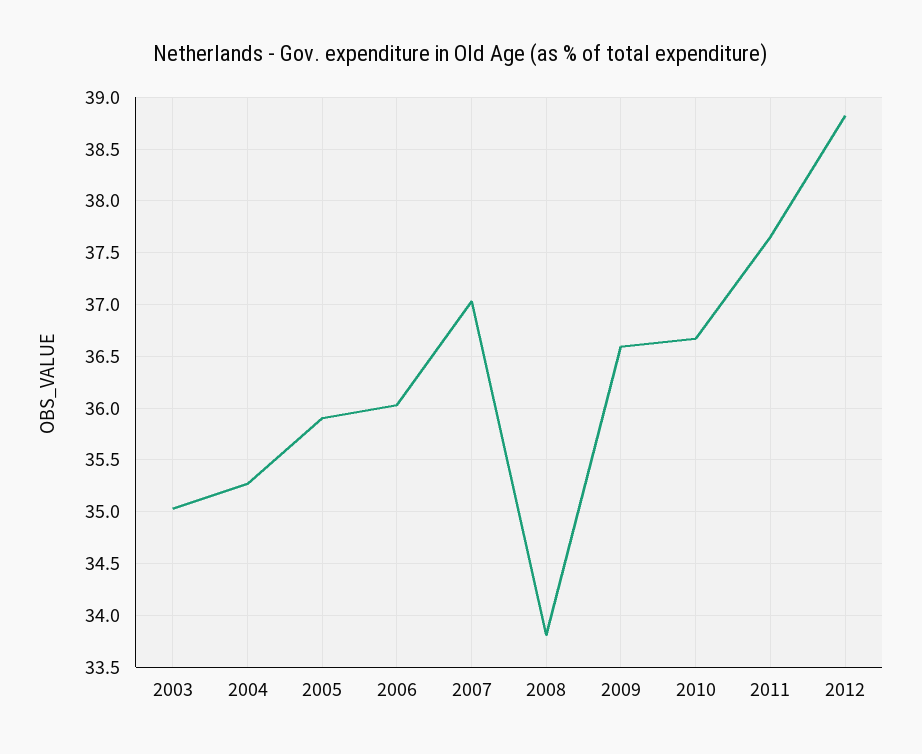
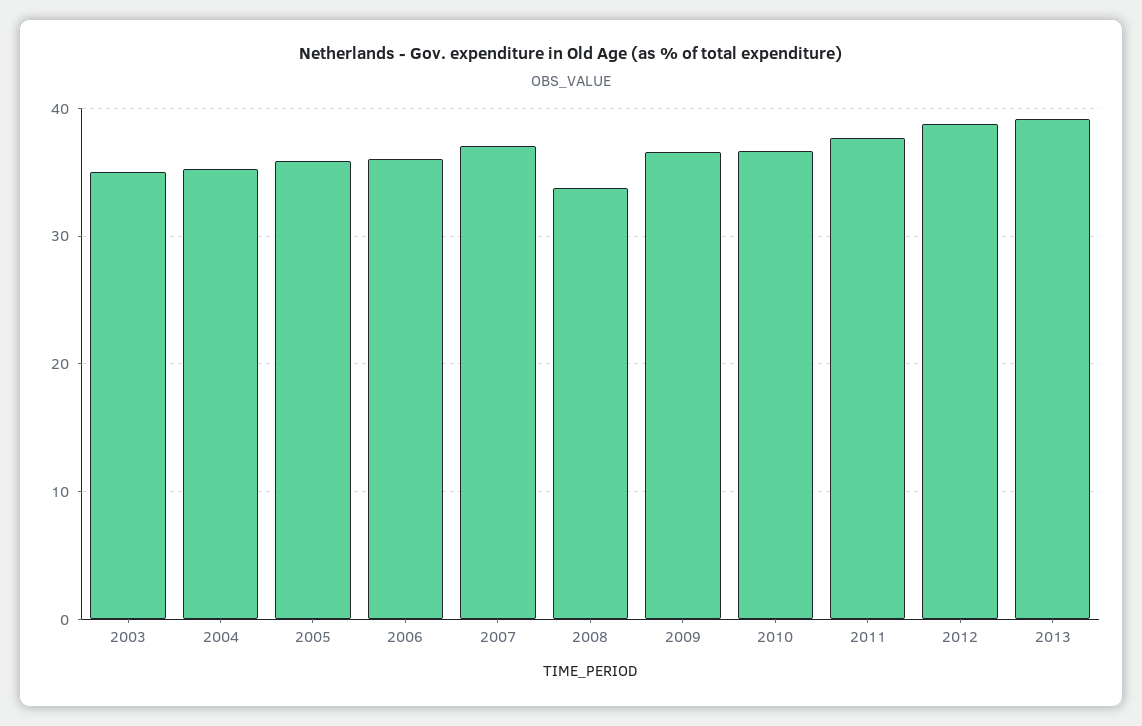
2013: none -> 39

